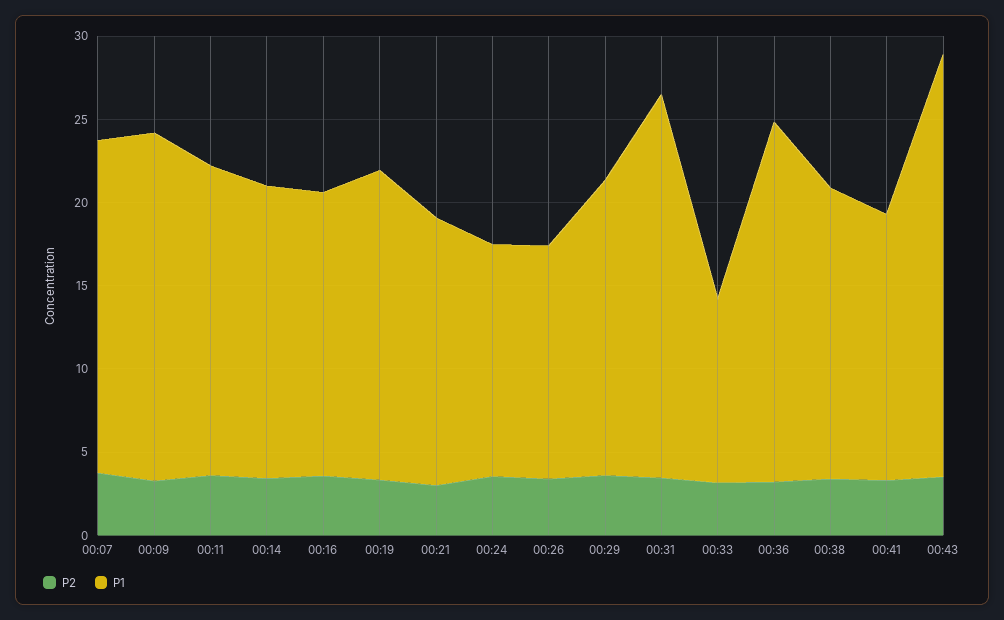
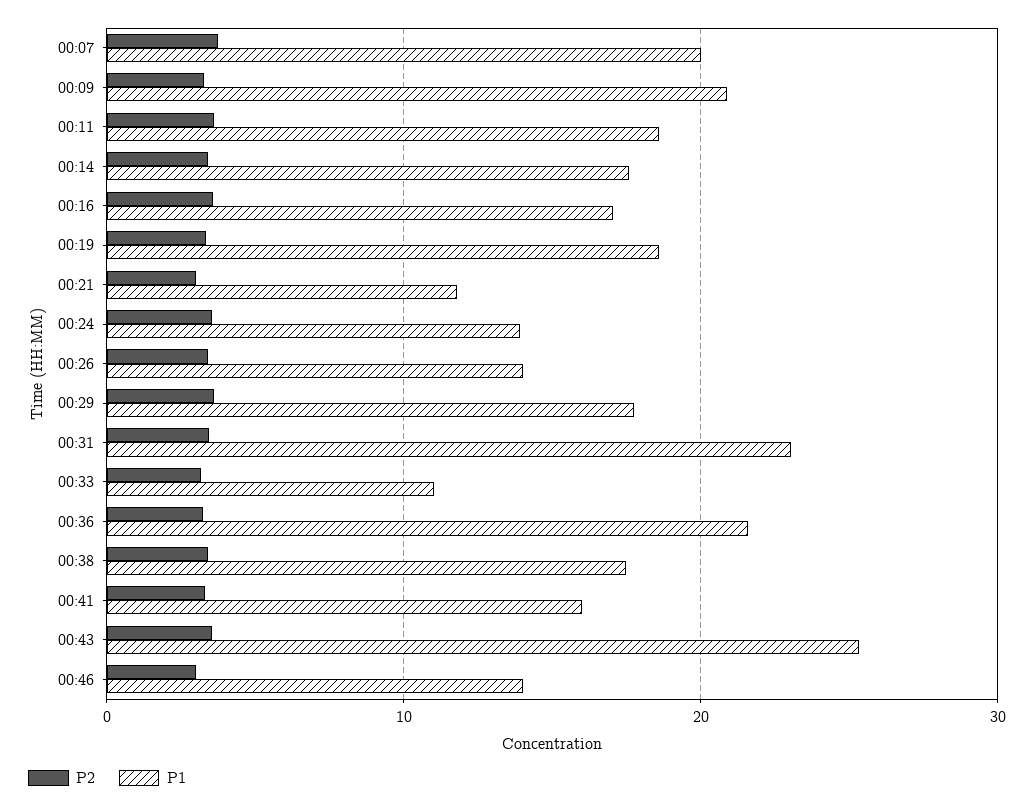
P1, 00:21: 16 -> 12
P2, 00:46: none -> 3
P1, 00:46: none -> 14

